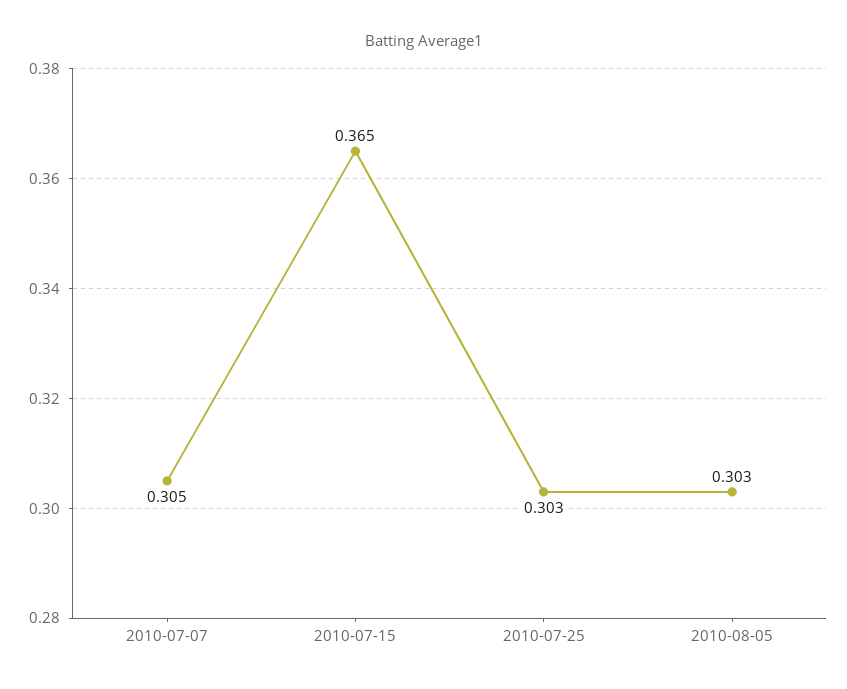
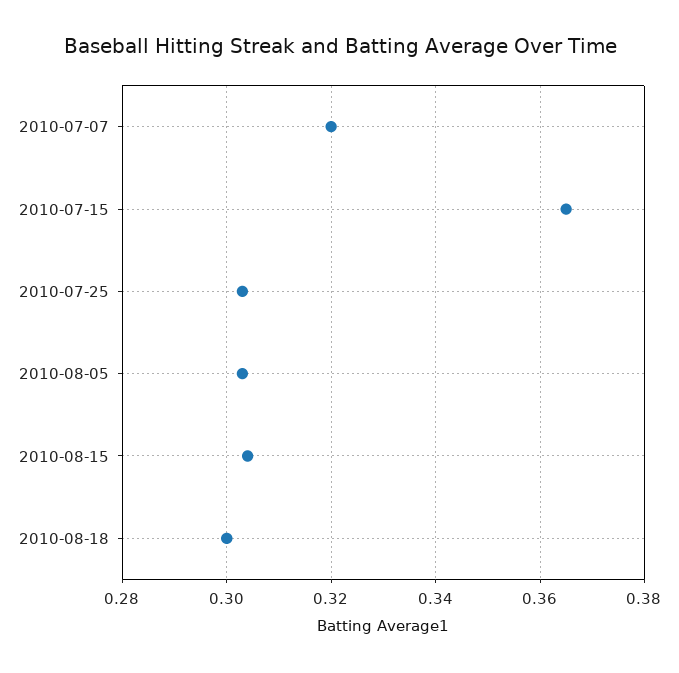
2010-07-07: 0.305 -> 0.32
2010-08-15: none -> 0.305
2010-08-18: none -> 0.3

